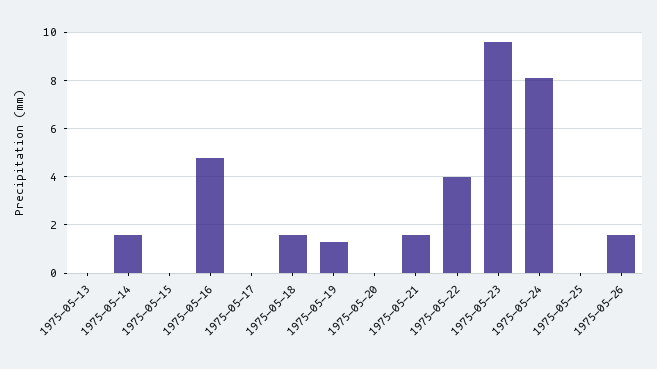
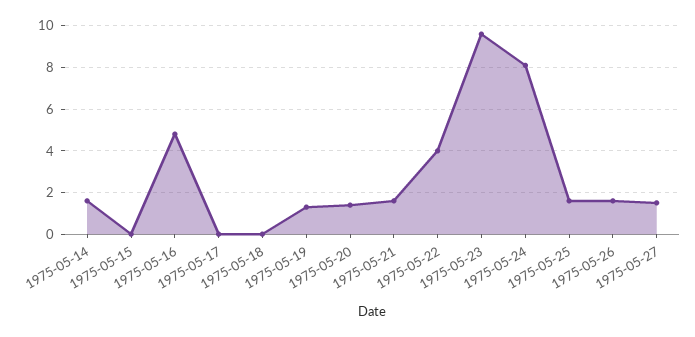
1975-05-13: 0 -> none
1975-05-18: 1.5 -> 0
1975-05-20: 0 -> 1.5
1975-05-25: 0 -> 1.5
1975-05-27: none -> 1.5

